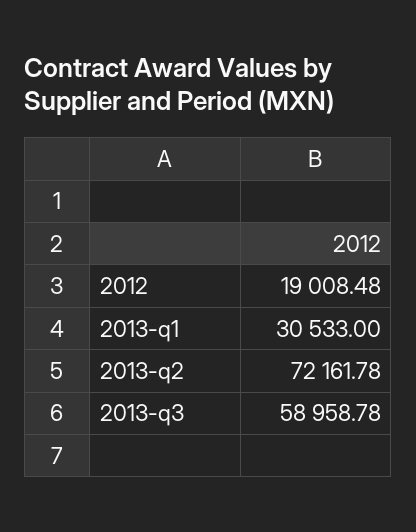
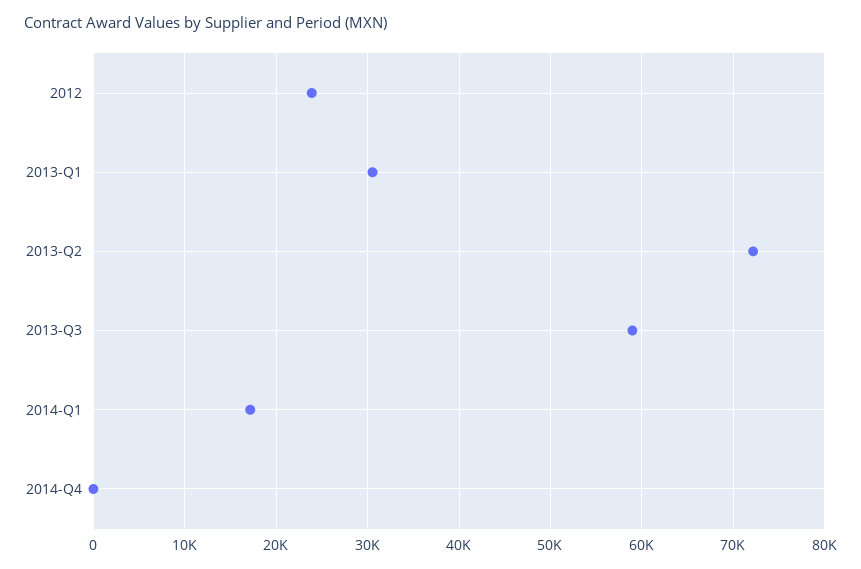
2012: 19008.48 -> 24000
2014-Q1: none -> 17000
2014-Q4: none -> 0

